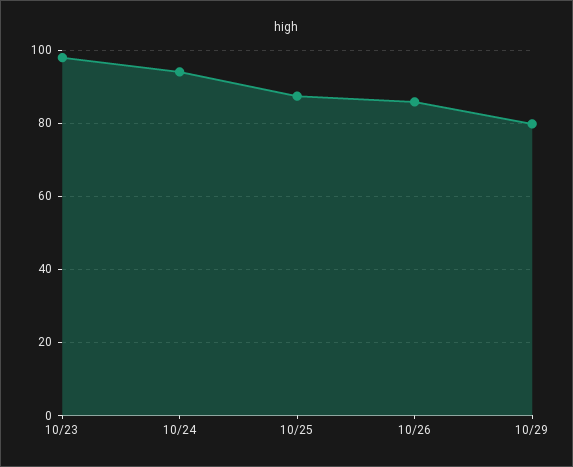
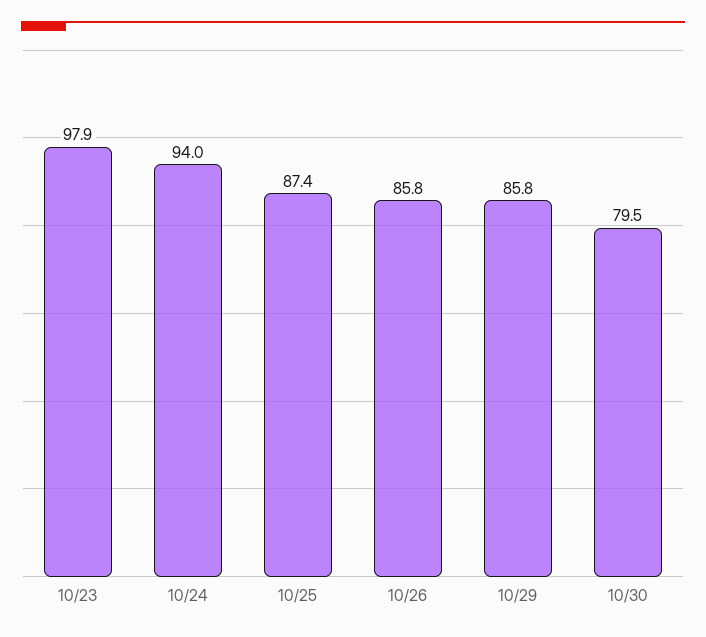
10/29: 80 -> 85.8
10/30: none -> 79.5

